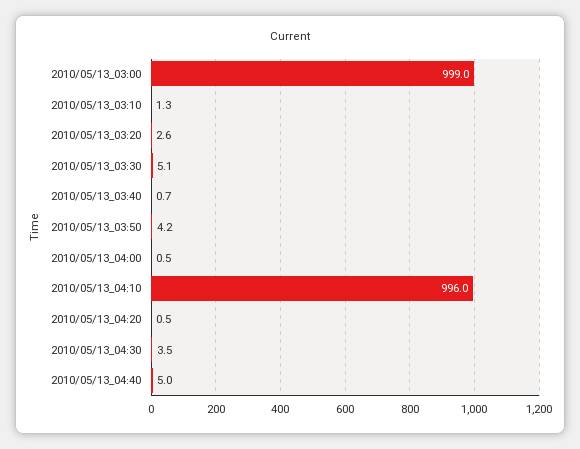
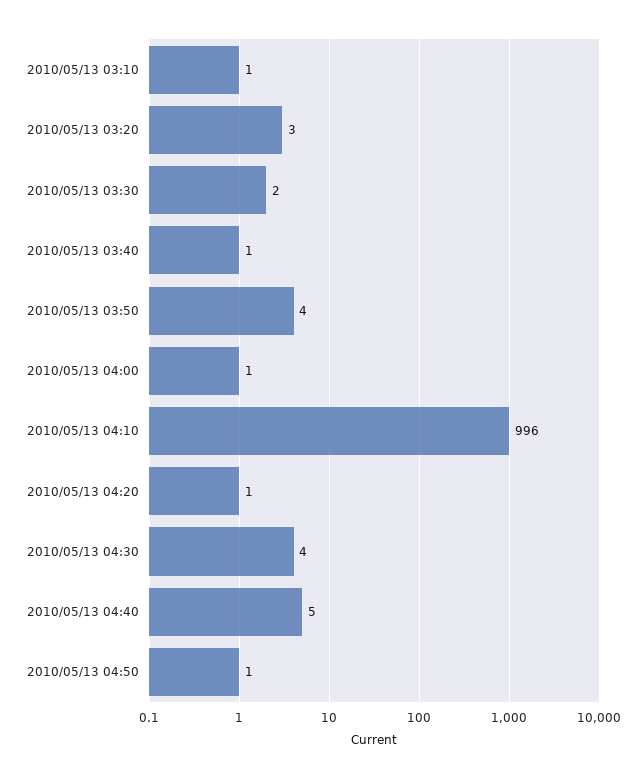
2010/05/13_03:00: 999 -> none
2010/05/13_03:30: 5.1 -> 2
2010/05/13 04:50: none -> 1

